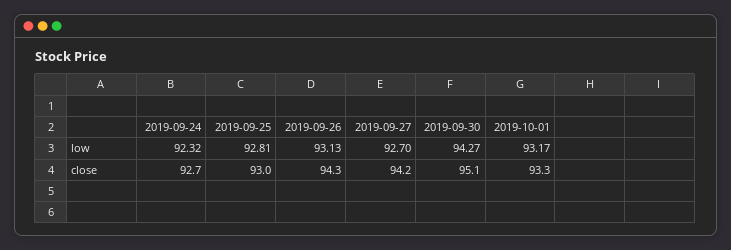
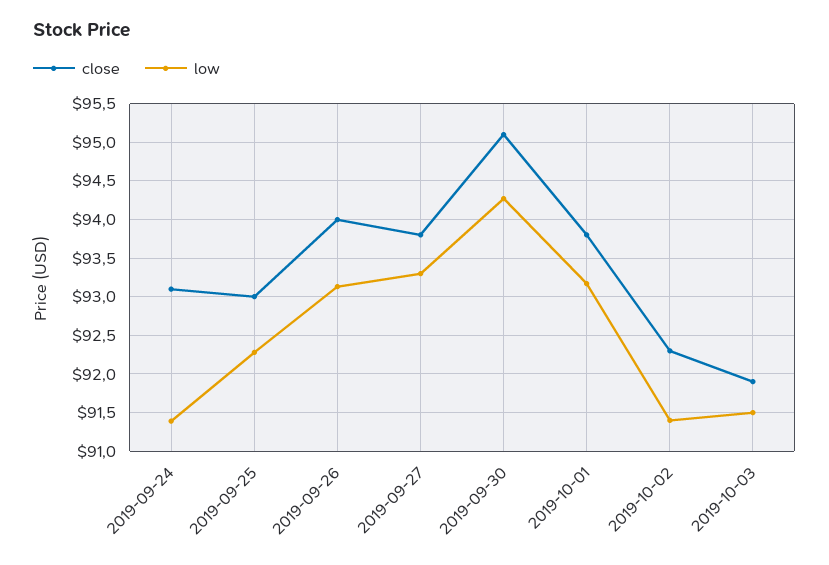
low, 2019-09-24: 92.32 -> 91.4
low, 2019-09-25: 92.81 -> 92.3
low, 2019-09-27: 92.7 -> 93.3
close, 2019-09-24: 92.7 -> 93.1
close, 2019-09-26: 94.3 -> 94
close, 2019-09-27: 94.2 -> 93.8
close, 2019-10-01: 93.3 -> 93.8
close, 2019-10-02: none -> 92.3
low, 2019-10-02: none -> 91.4
close, 2019-10-03: none -> 91.9
low, 2019-10-03: none -> 91.5

